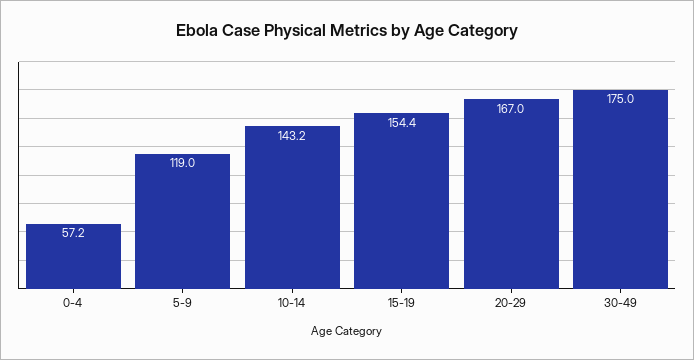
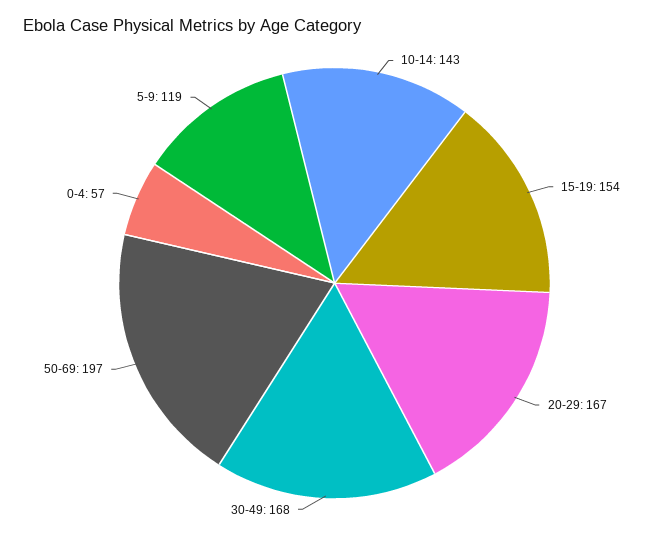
30-49: 175 -> 168
50-69: none -> 197

